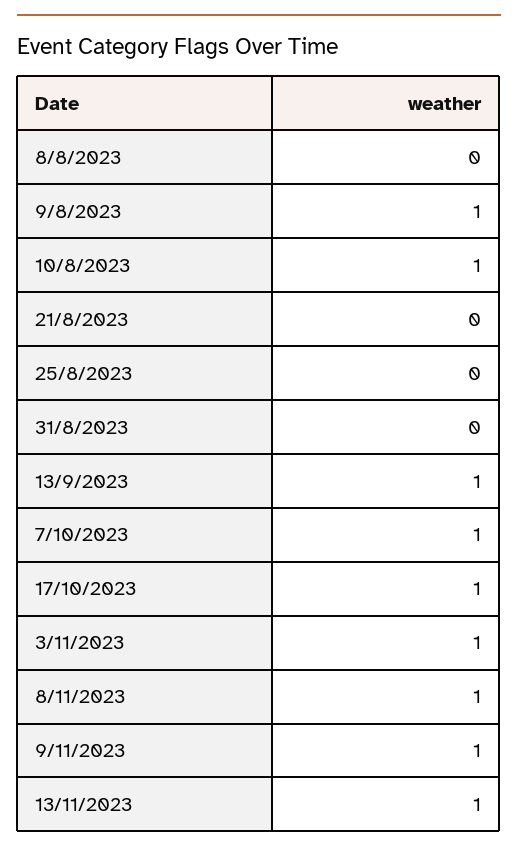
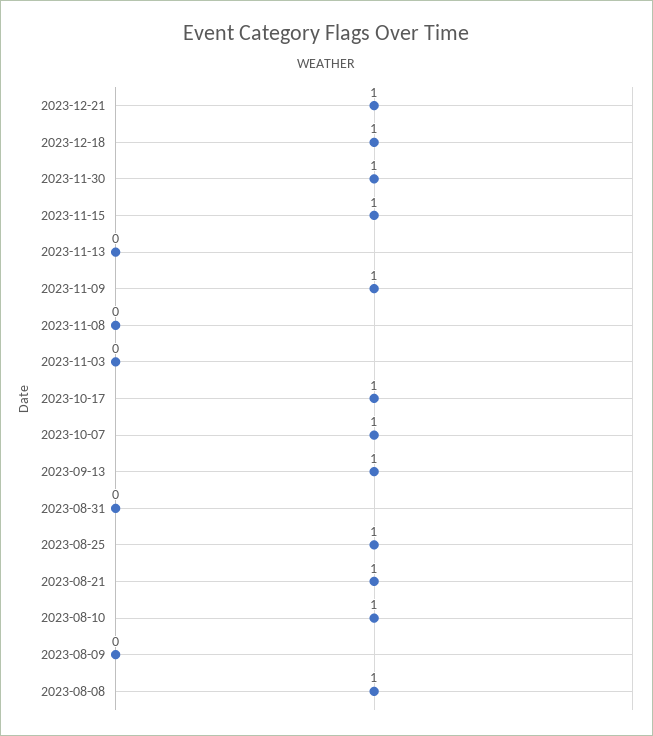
8/8/2023: 0 -> 1
9/8/2023: 1 -> 0
21/8/2023: 0 -> 1
25/8/2023: 0 -> 1
3/11/2023: 1 -> 0
8/11/2023: 1 -> 0
13/11/2023: 1 -> 0
2023-12-21: none -> 1
2023-12-18: none -> 1
2023-11-30: none -> 1
2023-11-15: none -> 1

